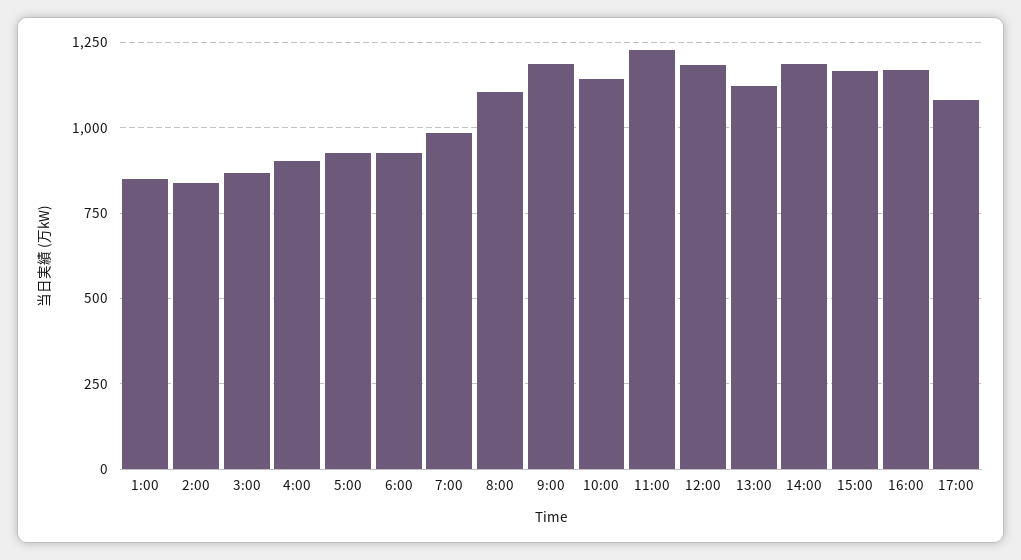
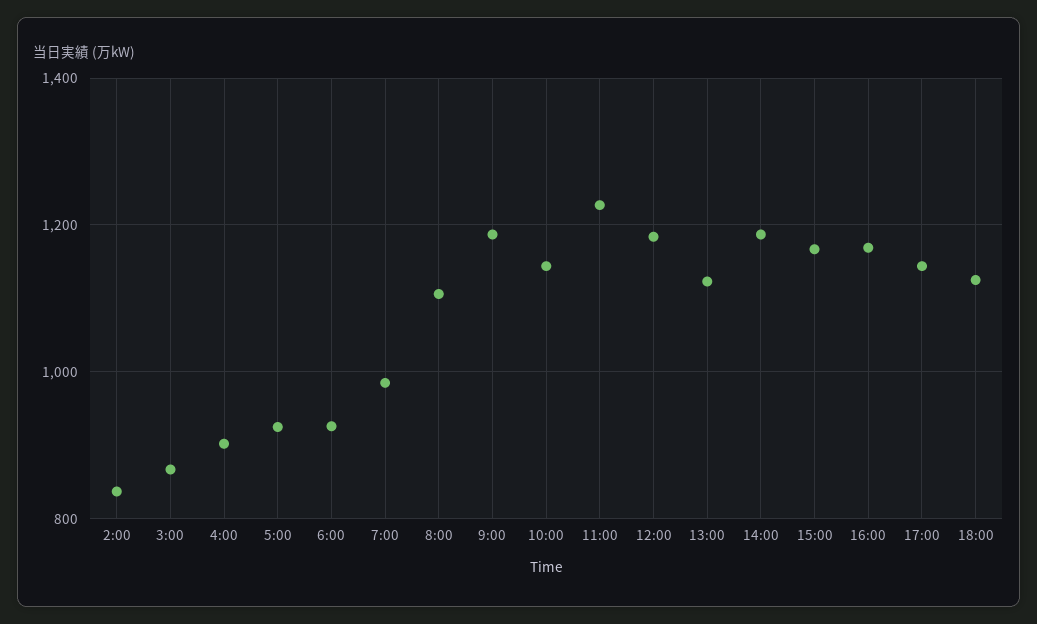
1:00: 850 -> none
17:00: 1075 -> 1140
18:00: none -> 1120

